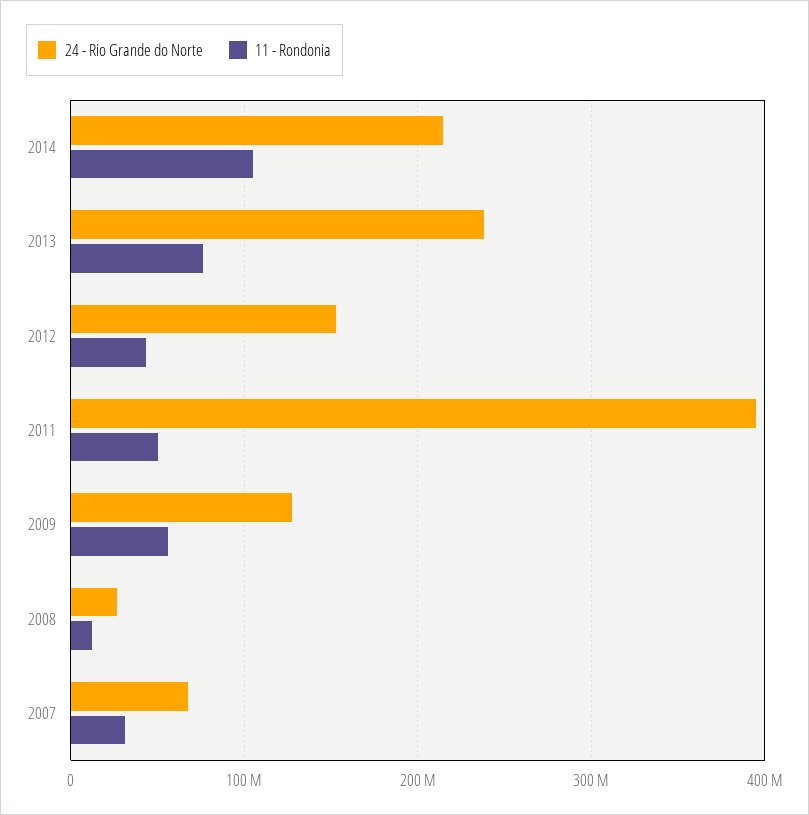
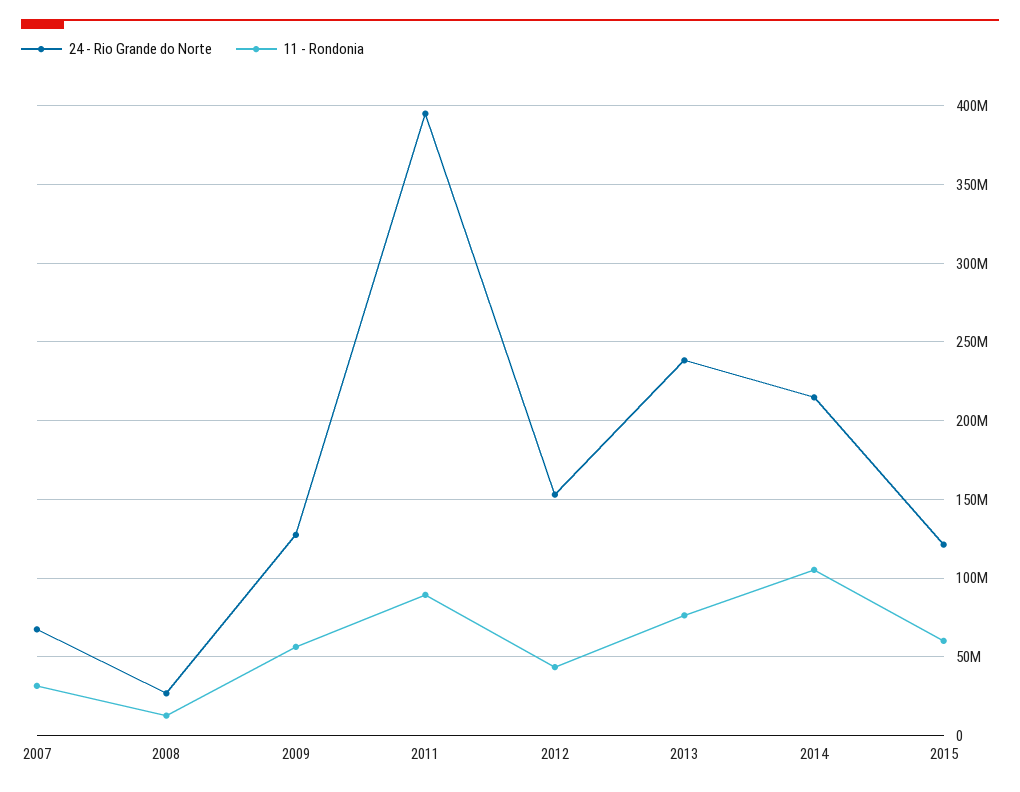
11 - Rondonia, 2011: 50000000 -> 90000000
24 - Rio Grande do Norte, 2015: none -> 120000000
11 - Rondonia, 2015: none -> 60000000

